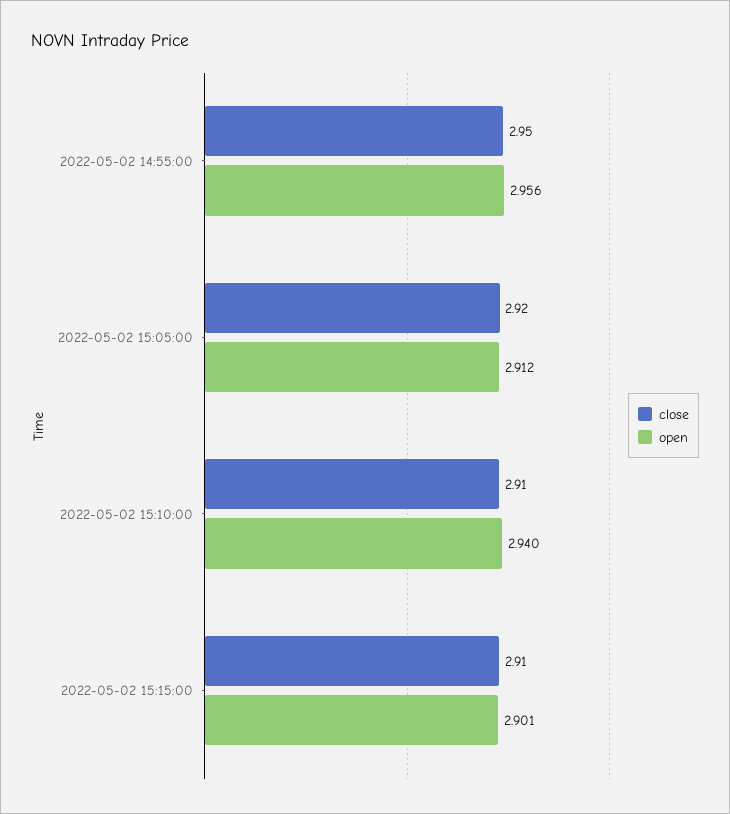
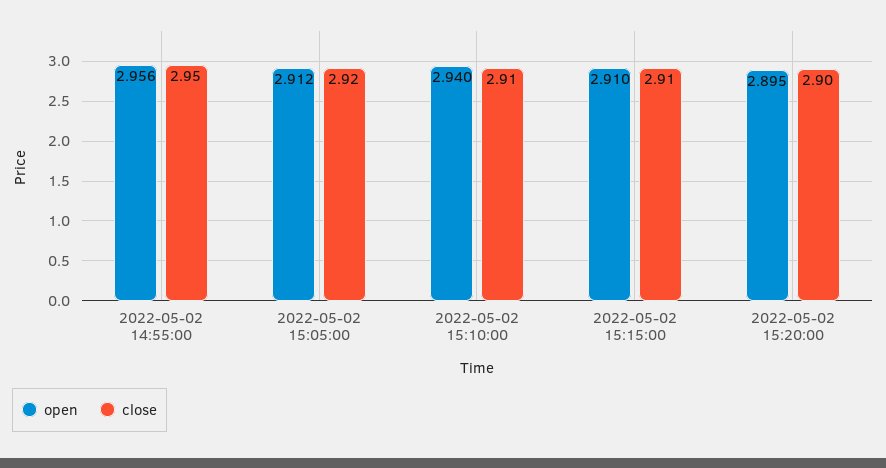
open, 2022-05-02 15:15:00: 2.901 -> 2.91
open, 2022-05-02 15:20:00: none -> 2.895
close, 2022-05-02 15:20:00: none -> 2.9

